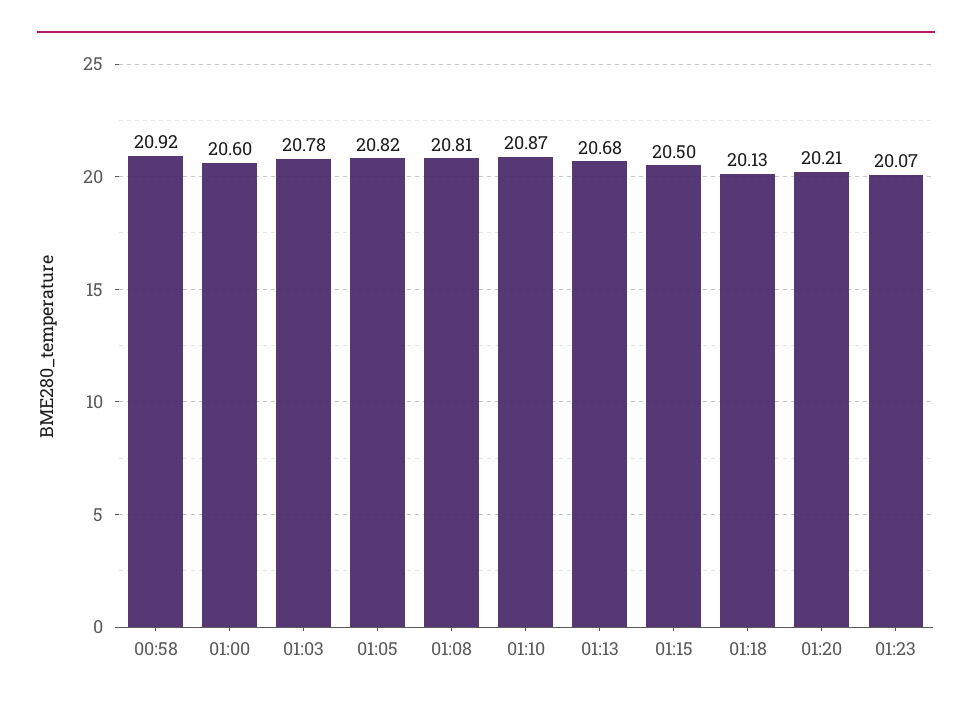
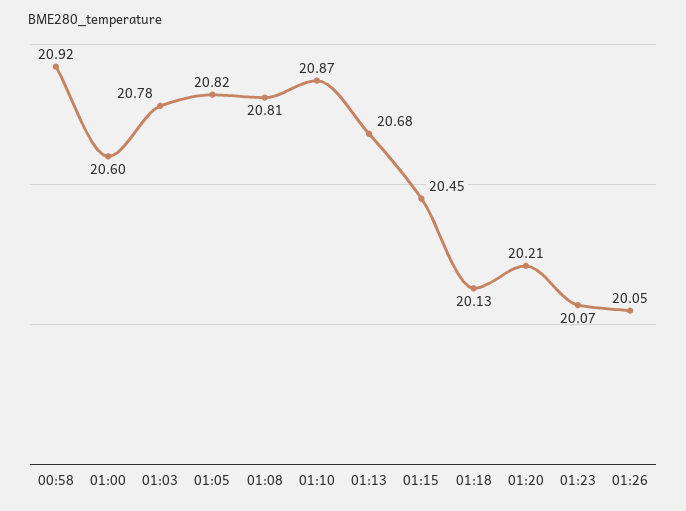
01:15: 20.5 -> 20.45
01:26: none -> 20.05

